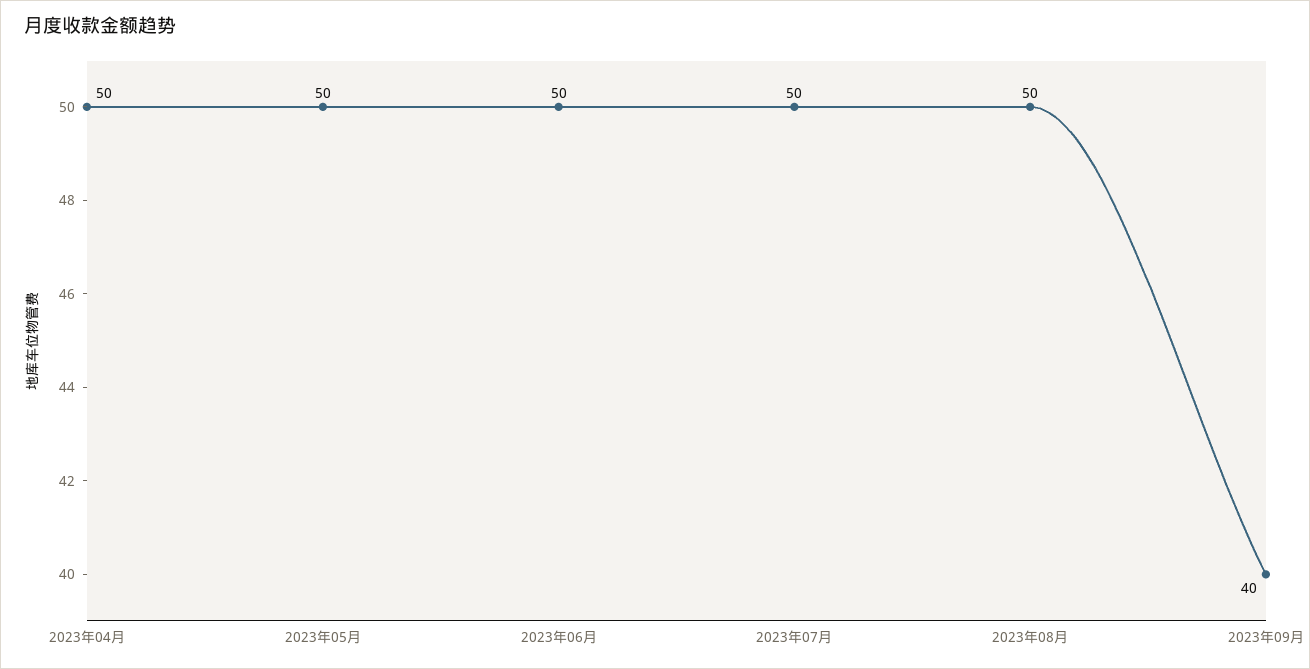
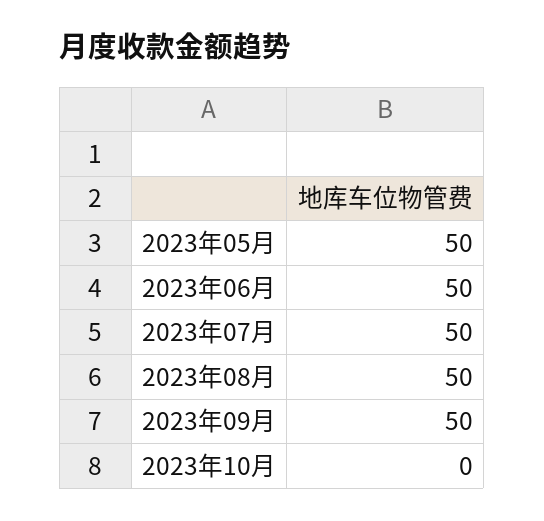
2023年04月: 50 -> none
2023年09月: 40 -> 50
2023年10月: none -> 0

